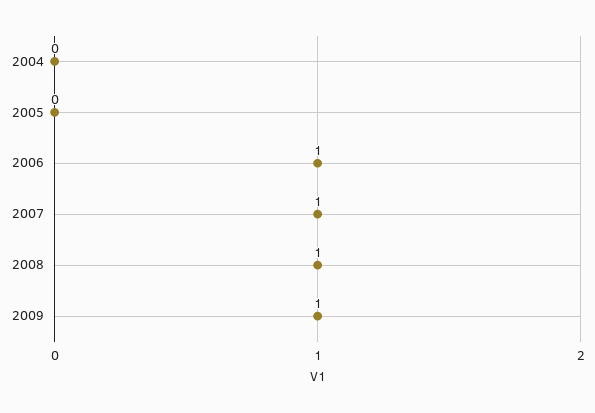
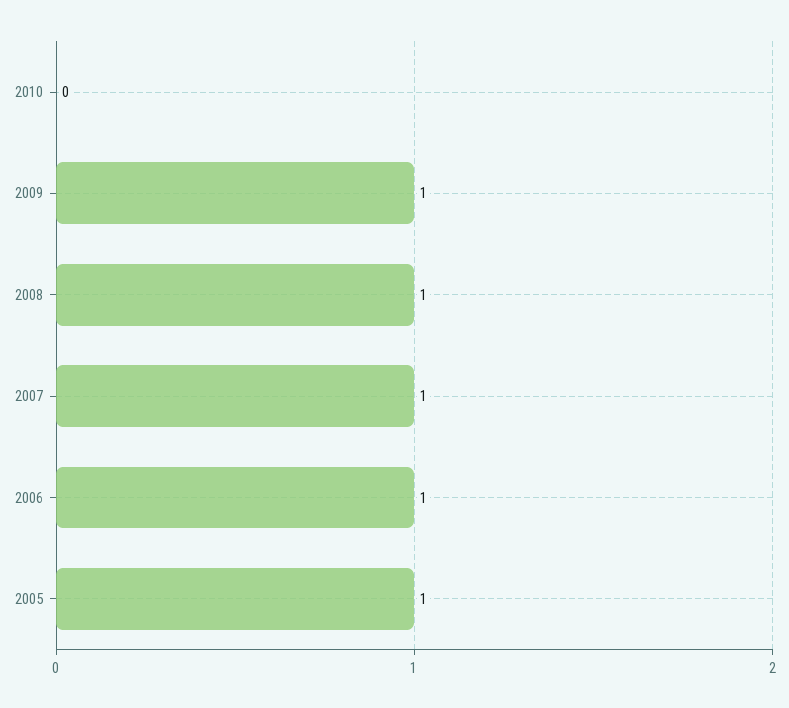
2004: 0 -> none
2005: 0 -> 1
2010: none -> 0

